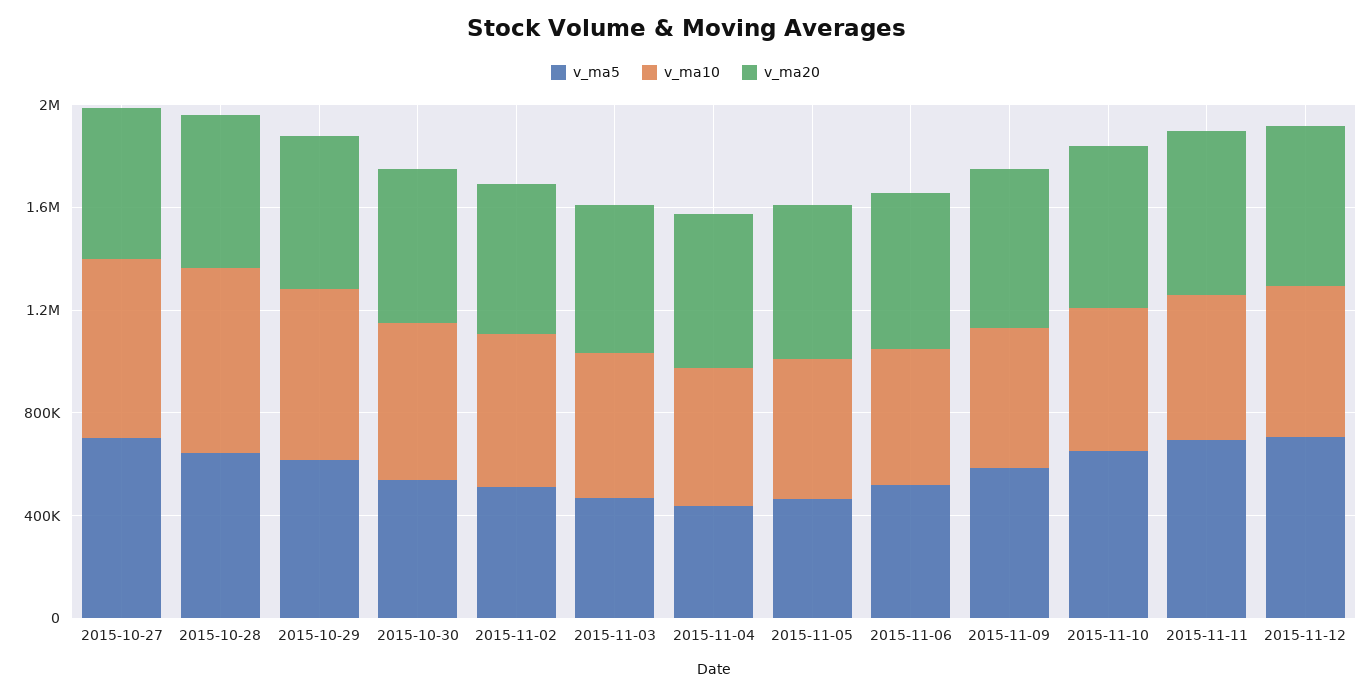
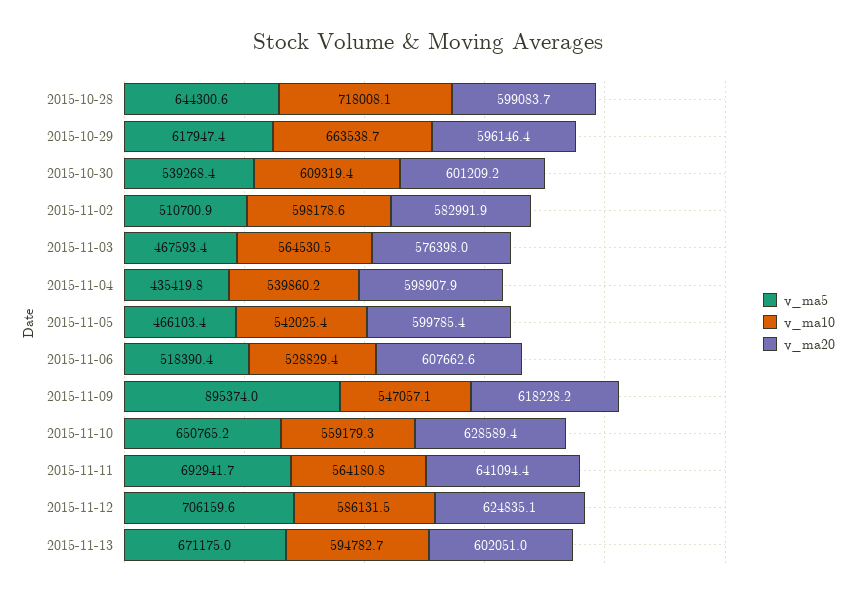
v_ma5, 2015-10-27: 700000 -> none
v_ma10, 2015-10-27: 700000 -> none
v_ma20, 2015-10-27: 600000 -> none
v_ma5, 2015-11-09: 600000 -> 895374
v_ma5, 2015-11-13: none -> 671175
v_ma10, 2015-11-13: none -> 594782.7
v_ma20, 2015-11-13: none -> 602051

